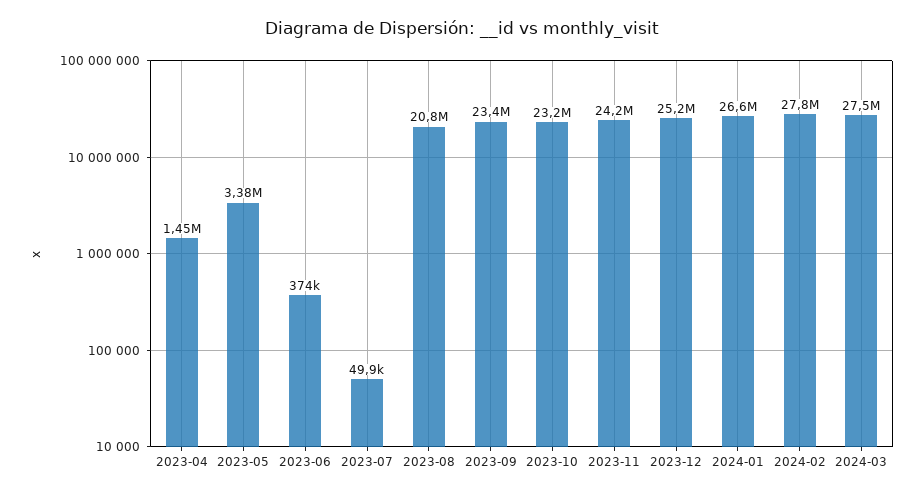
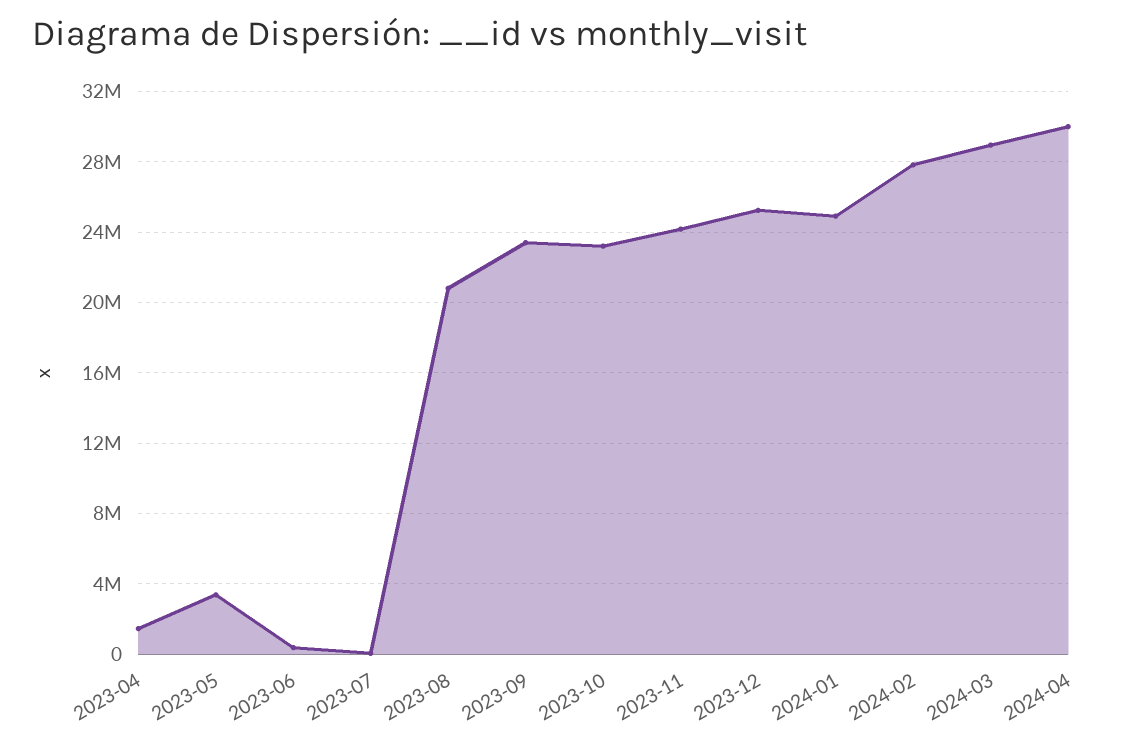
2024-01: 26600000 -> 25000000
2024-03: 27500000 -> 29000000
2024-04: none -> 30000000

